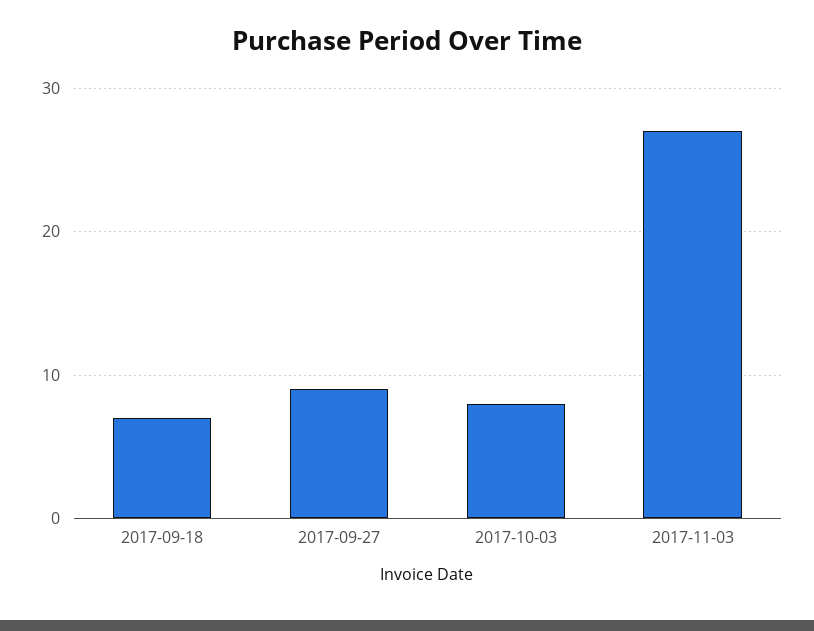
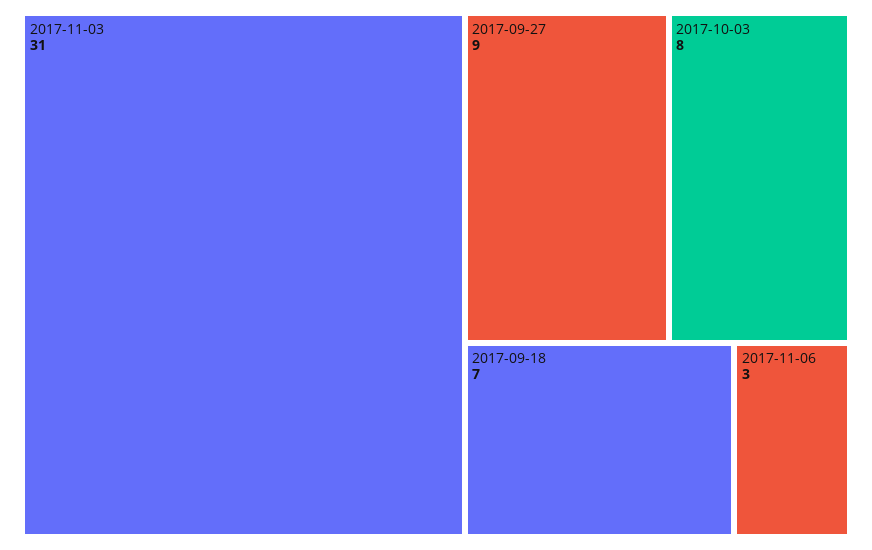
2017-11-03: 27 -> 31
2017-11-06: none -> 3

